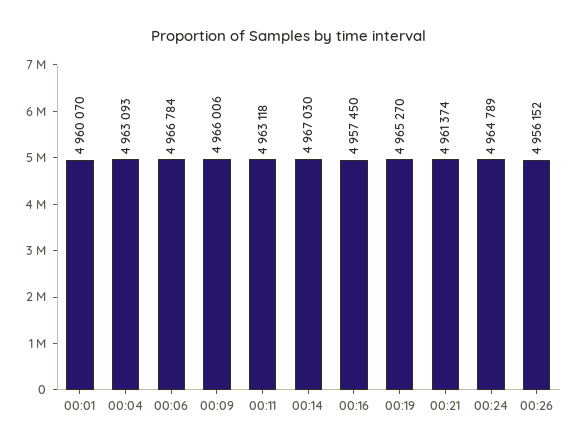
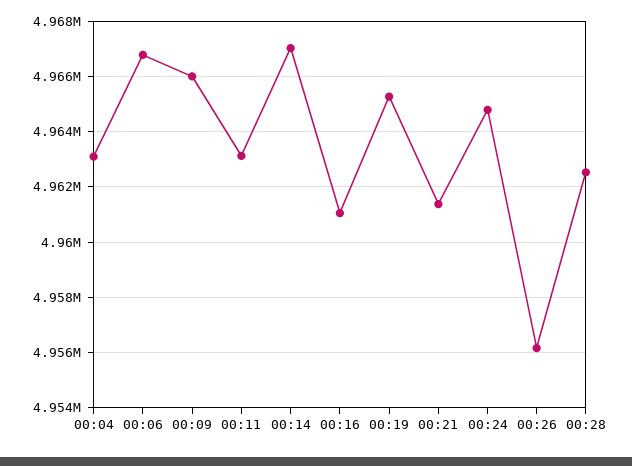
00:01: 4960070 -> none
00:16: 4957450 -> 4961000
00:28: none -> 4962500

